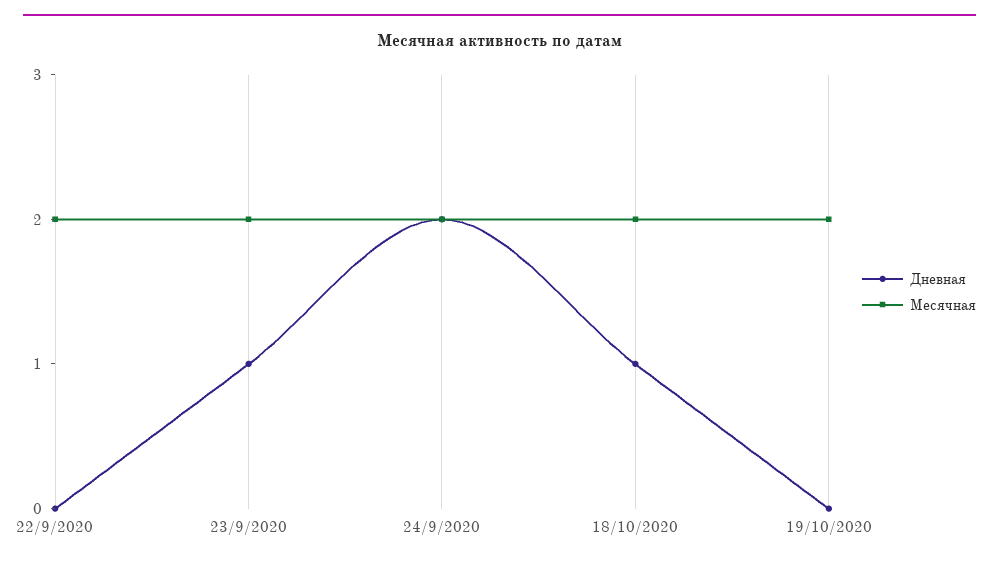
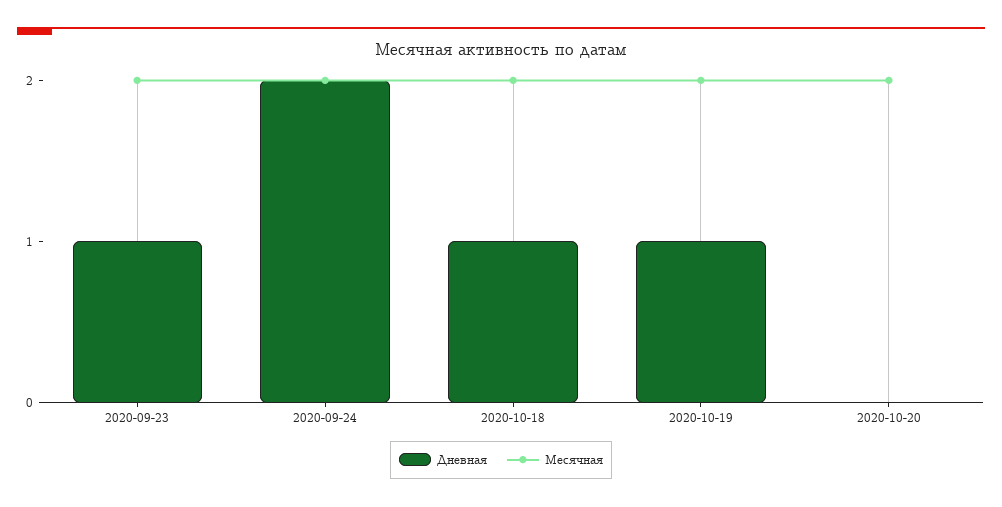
Дневная, 22/9/2020: 0 -> none
Месячная, 22/9/2020: 2 -> none
Дневная, 19/10/2020: 0 -> 1
Дневная, 2020-10-20: none -> 0
Месячная, 2020-10-20: none -> 2

